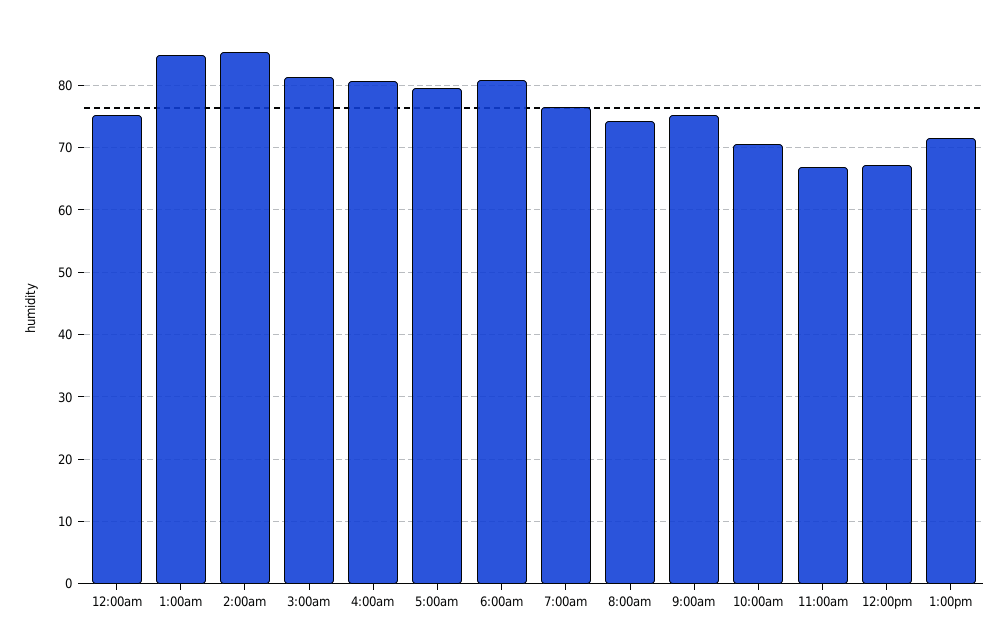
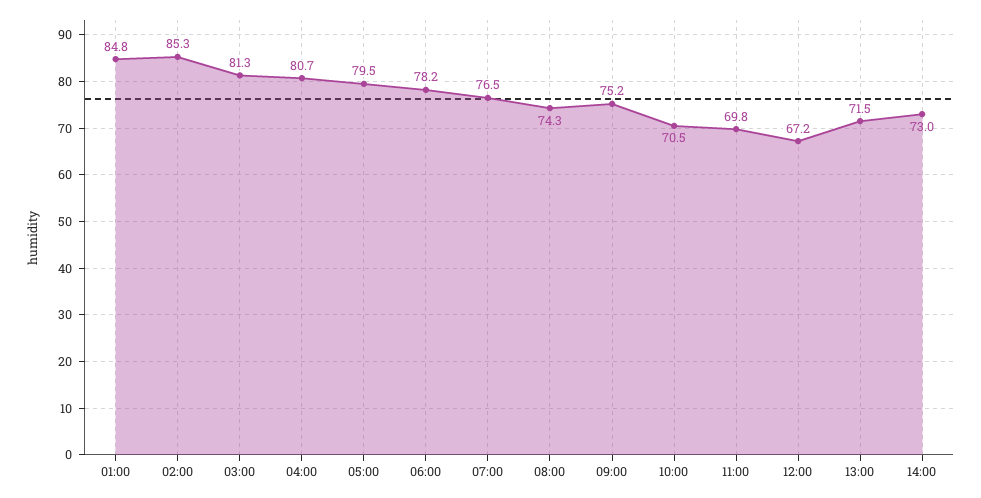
12:00am: 75 -> none
6:00am: 81 -> 78.2
11:00am: 67 -> 69.8
14:00: none -> 73

